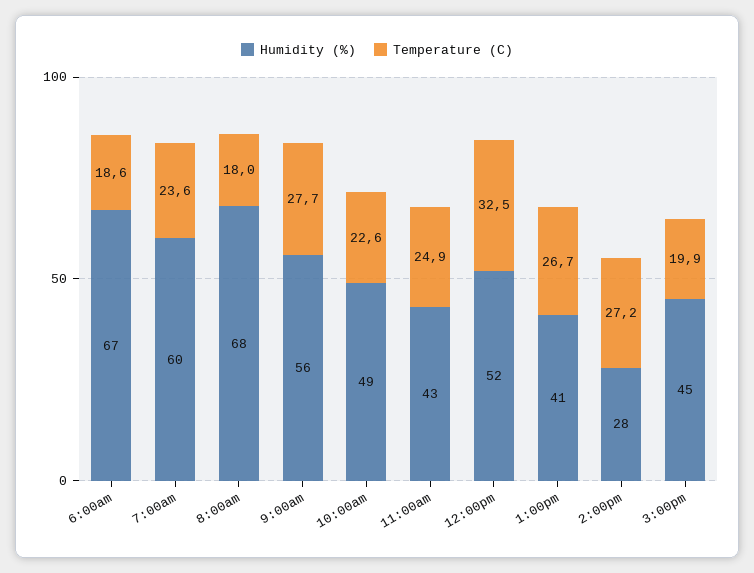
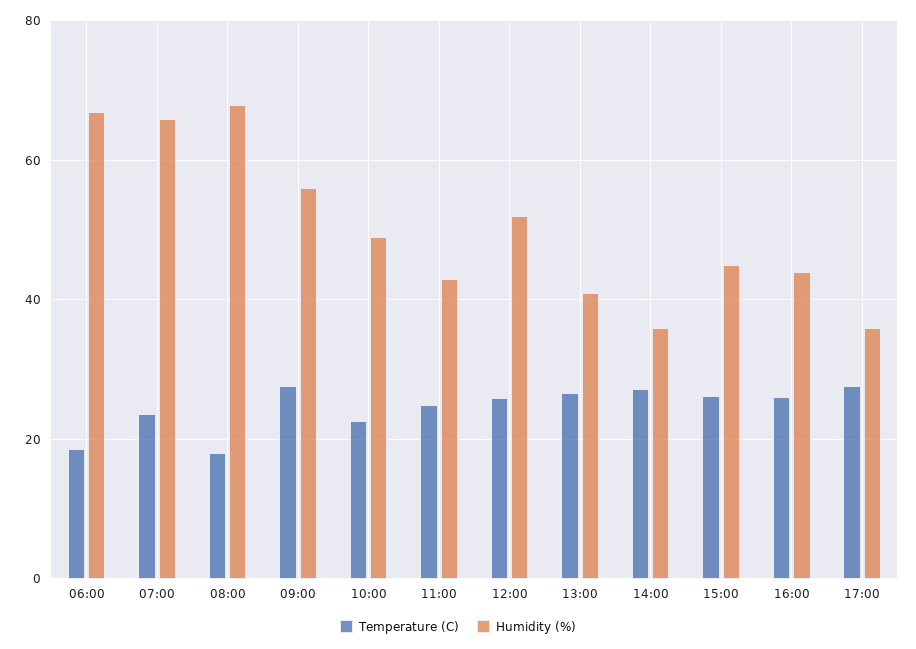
Humidity (%), 7:00am: 60 -> 66
Temperature (C), 12:00pm: 32.5 -> 26
Humidity (%), 2:00pm: 28 -> 36
Temperature (C), 3:00pm: 19.9 -> 26
Temperature (C), 16:00: none -> 26
Humidity (%), 16:00: none -> 44
Temperature (C), 17:00: none -> 28
Humidity (%), 17:00: none -> 36

